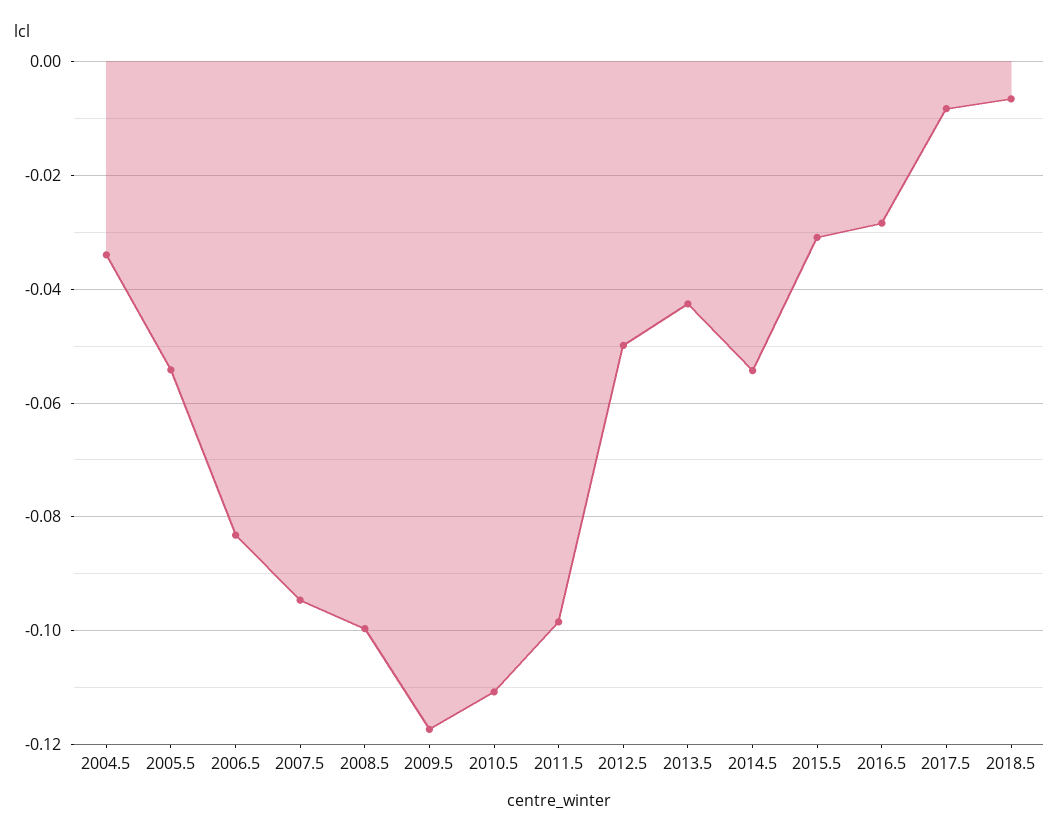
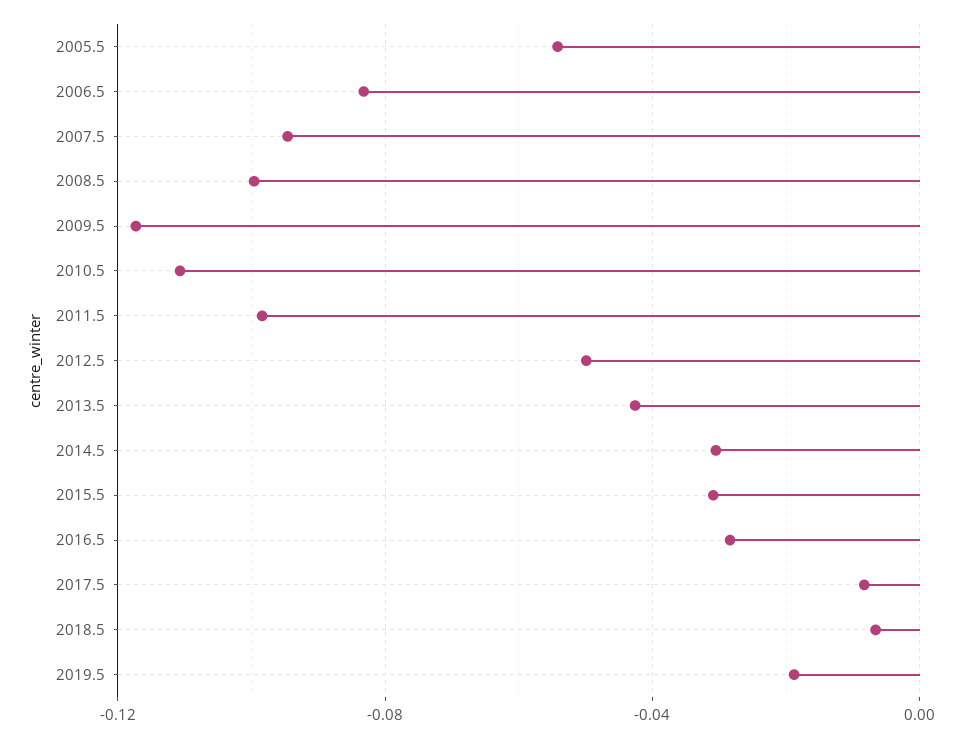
2004.5: -0.034 -> none
2014.5: -0.054 -> -0.03
2019.5: none -> -0.02

